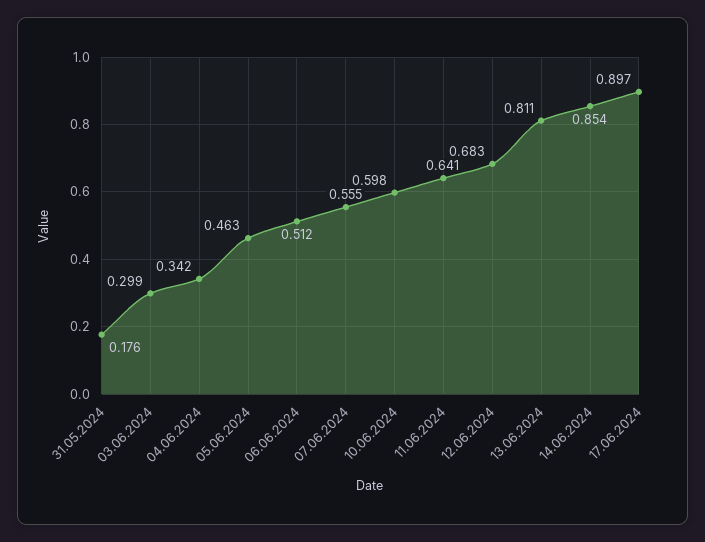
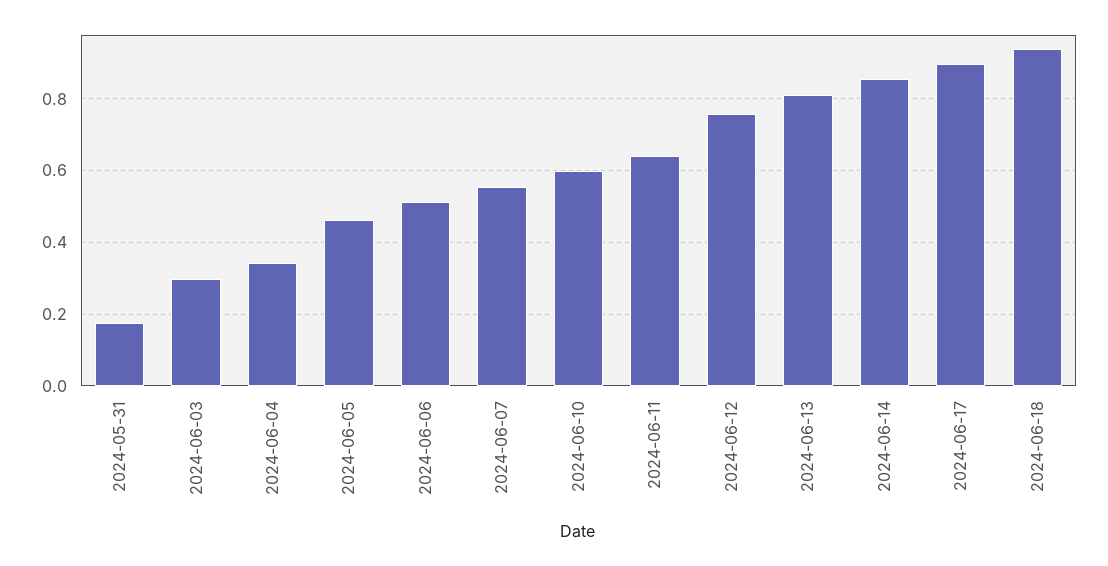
12.06.2024: 0.683 -> 0.76
2024-06-18: none -> 0.94

